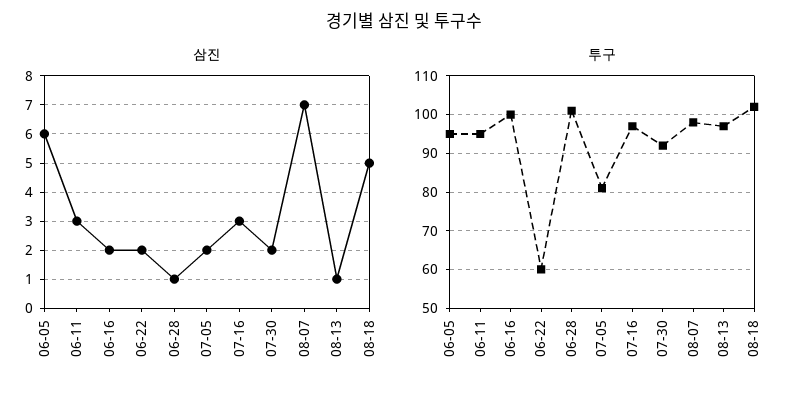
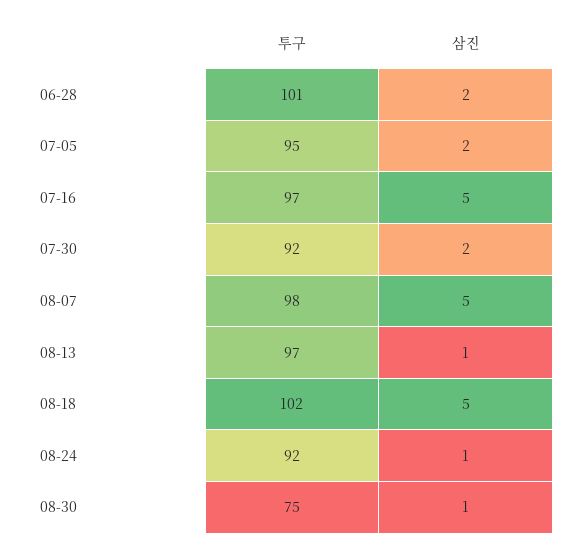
삼진, 06-05: 6 -> none
삼진, 06-11: 3 -> none
삼진, 06-16: 2 -> none
삼진, 06-22: 2 -> none
삼진, 06-28: 1 -> 2
삼진, 07-16: 3 -> 5
삼진, 08-07: 7 -> 5
투구, 06-05: 95 -> none
투구, 06-11: 95 -> none
투구, 06-16: 100 -> none
투구, 06-22: 60 -> none
투구, 07-05: 80 -> 95
투구, 08-24: none -> 92
삼진, 08-24: none -> 1
투구, 08-30: none -> 75
삼진, 08-30: none -> 1

